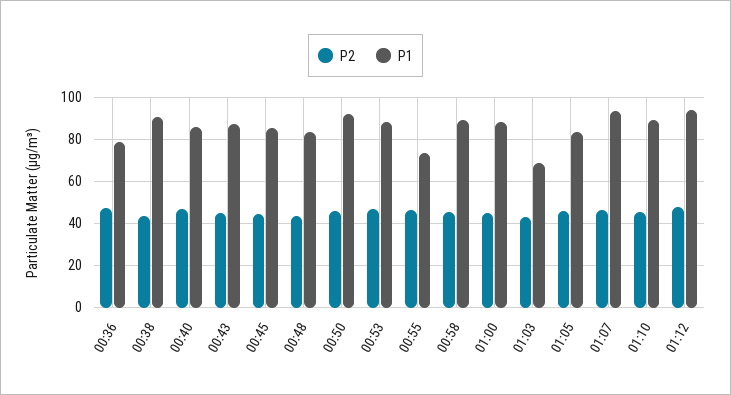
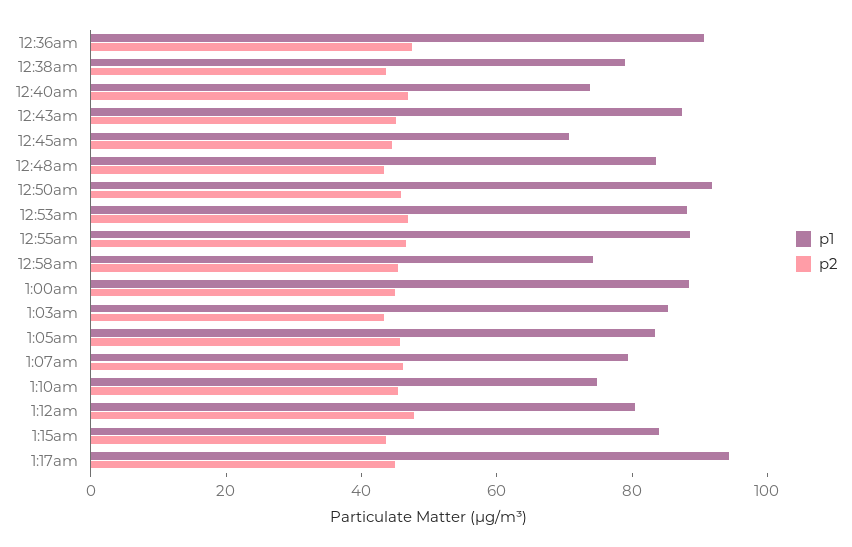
P1, 00:36: 80 -> 90
P1, 00:38: 90 -> 80
P1, 00:40: 85 -> 75
P1, 00:45: 85 -> 70
P1, 00:55: 75 -> 90
P1, 00:58: 90 -> 75
P1, 01:03: 70 -> 85
P1, 01:07: 95 -> 80
P1, 01:10: 90 -> 75
P1, 01:12: 95 -> 80
P1, 1:15am: none -> 85
P2, 1:15am: none -> 45
P1, 1:17am: none -> 95
P2, 1:17am: none -> 45

